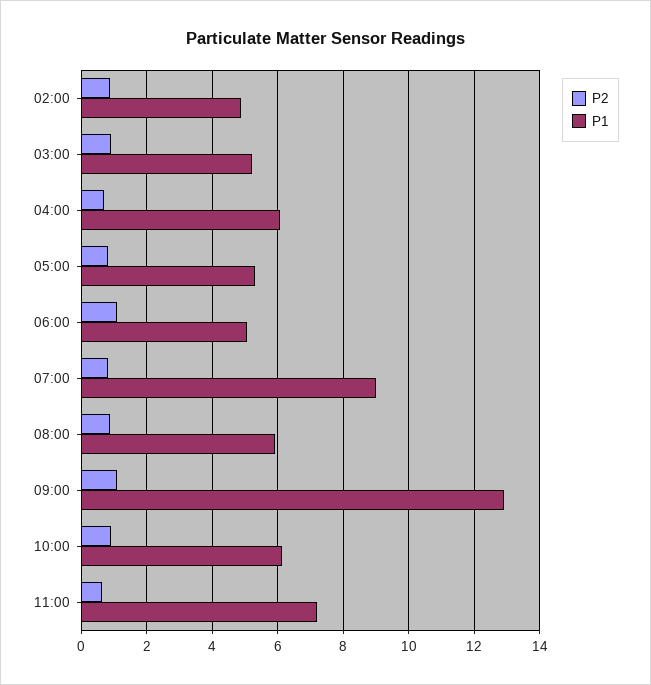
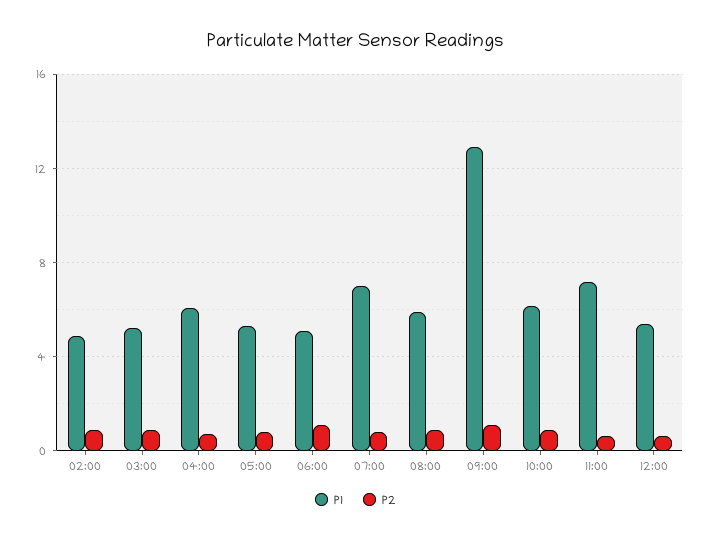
P1, 07:00: 9 -> 7
P1, 12:00: none -> 5.5
P2, 12:00: none -> 0.5

